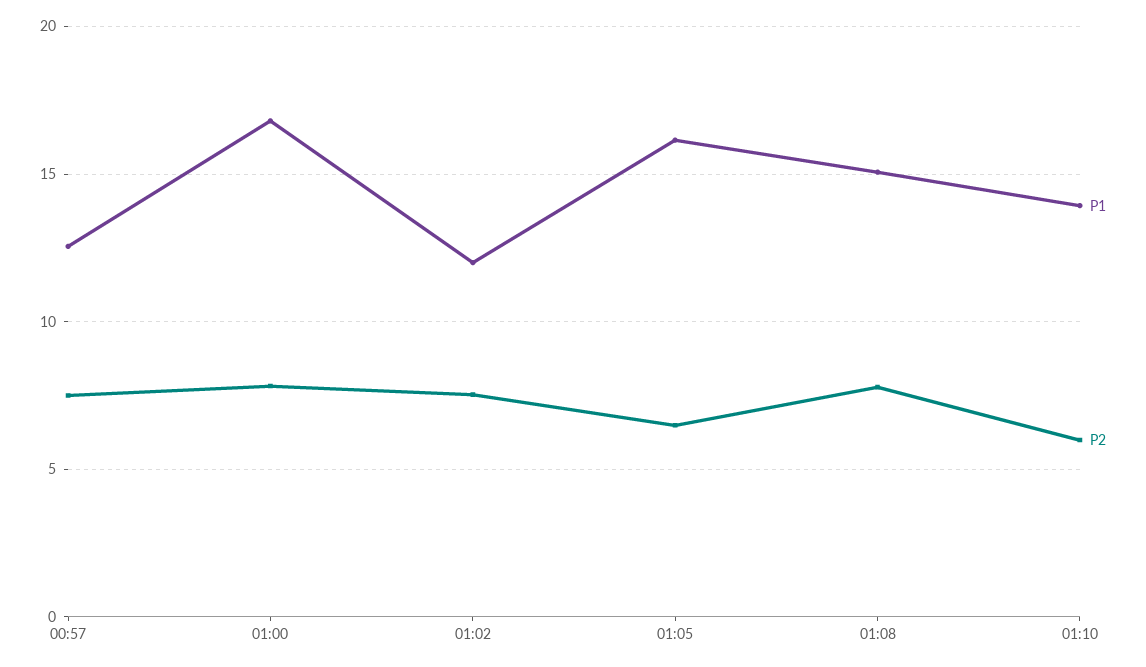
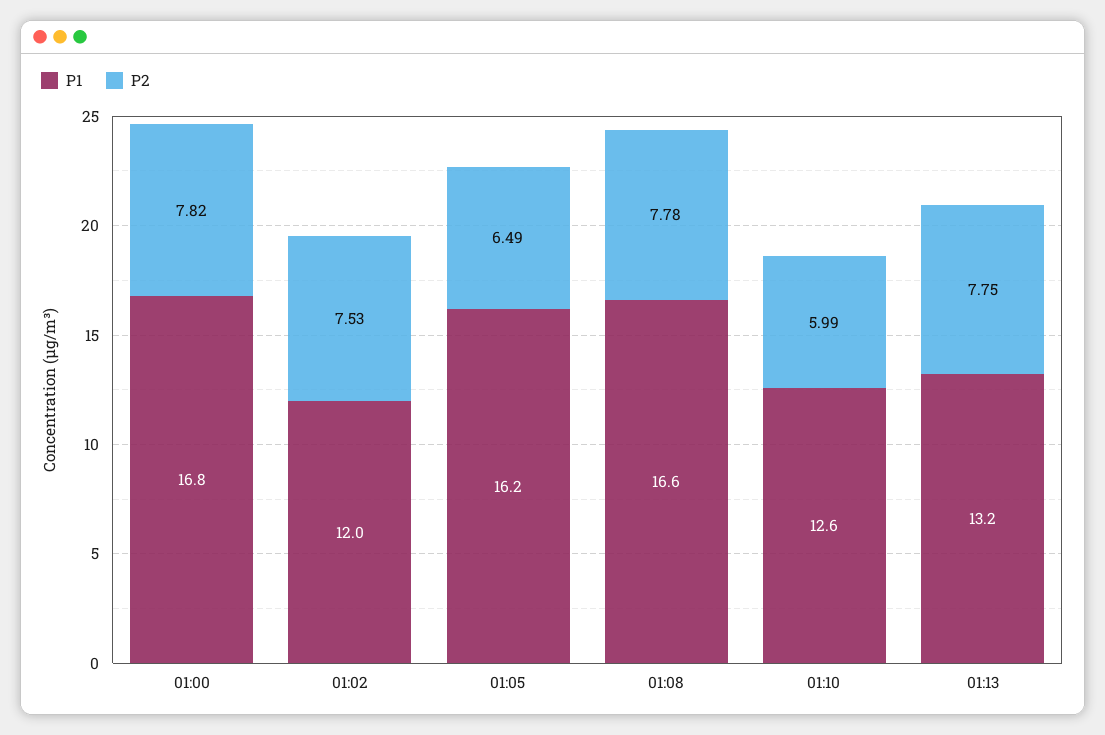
P1, 00:57: 12.5 -> none
P2, 00:57: 7.5 -> none
P1, 01:08: 15 -> 16.6
P1, 01:10: 14 -> 12.6
P1, 01:13: none -> 13.2
P2, 01:13: none -> 7.75

